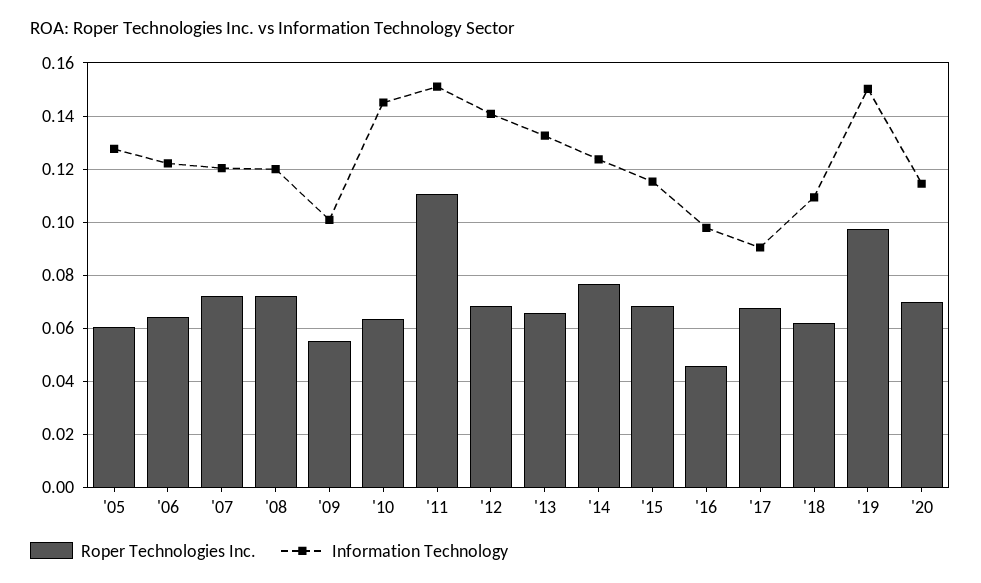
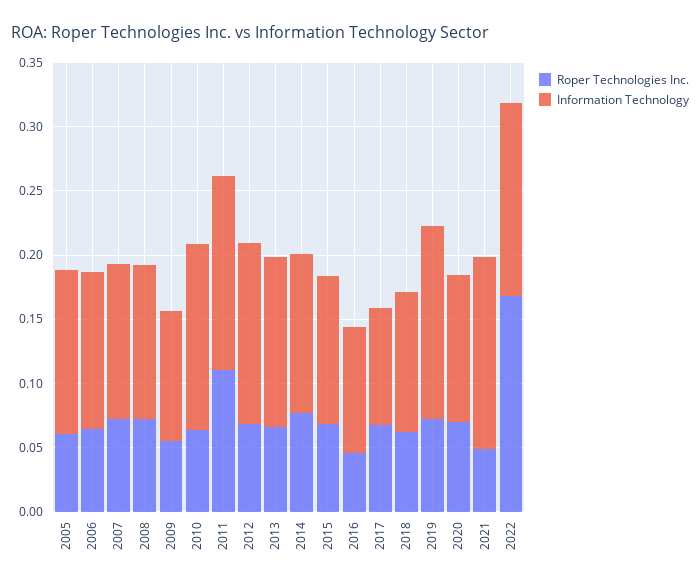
Roper Technologies Inc., '19: 0.0975 -> 0.07
Roper Technologies Inc., 2021: none -> 0.05
Information Technology, 2021: none -> 0.15
Roper Technologies Inc., 2022: none -> 0.17
Information Technology, 2022: none -> 0.15

